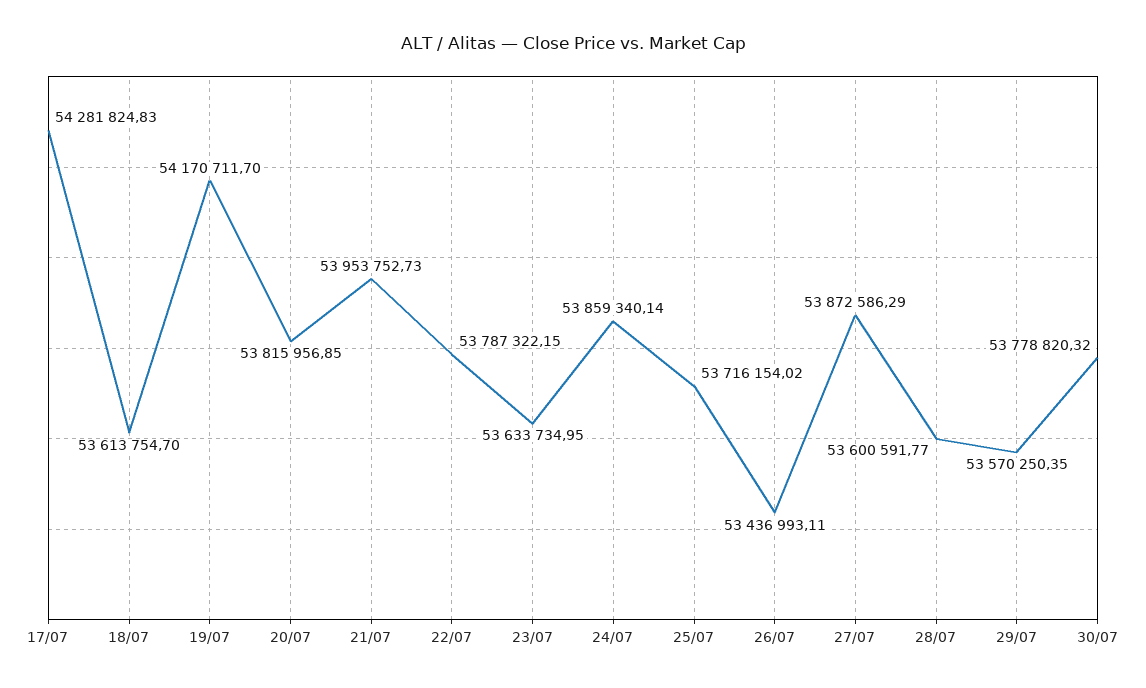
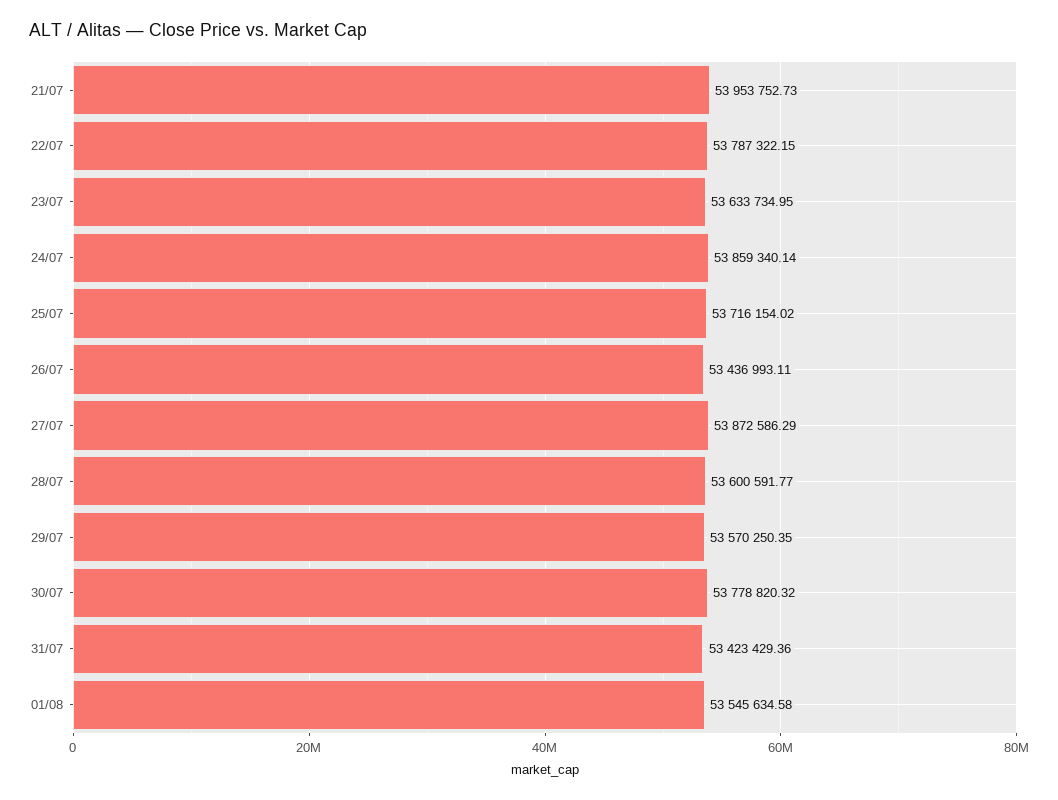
17/07: 54281824.83 -> none
18/07: 53613754.7 -> none
19/07: 54170711.7 -> none
20/07: 53815956.85 -> none
31/07: none -> 53423429.36
01/08: none -> 53545634.58

